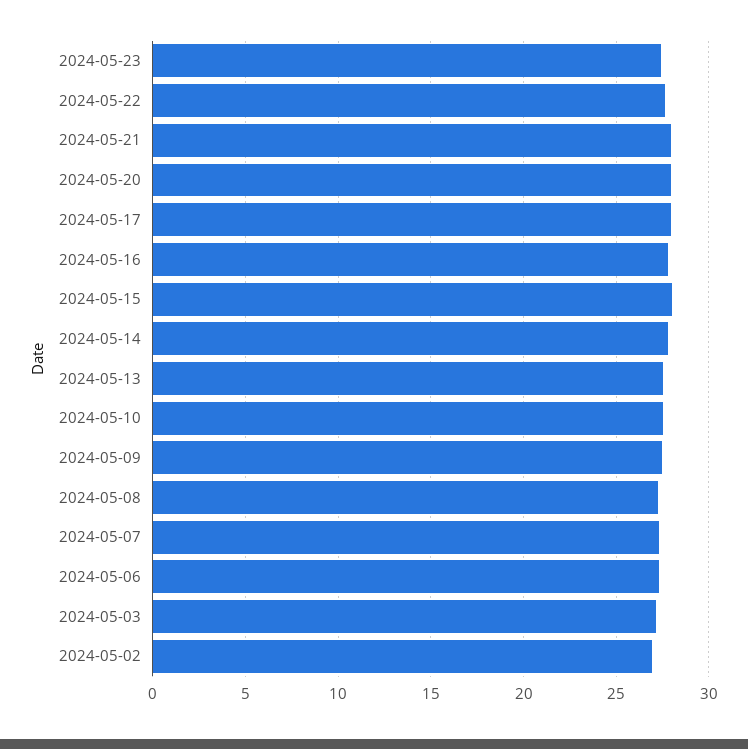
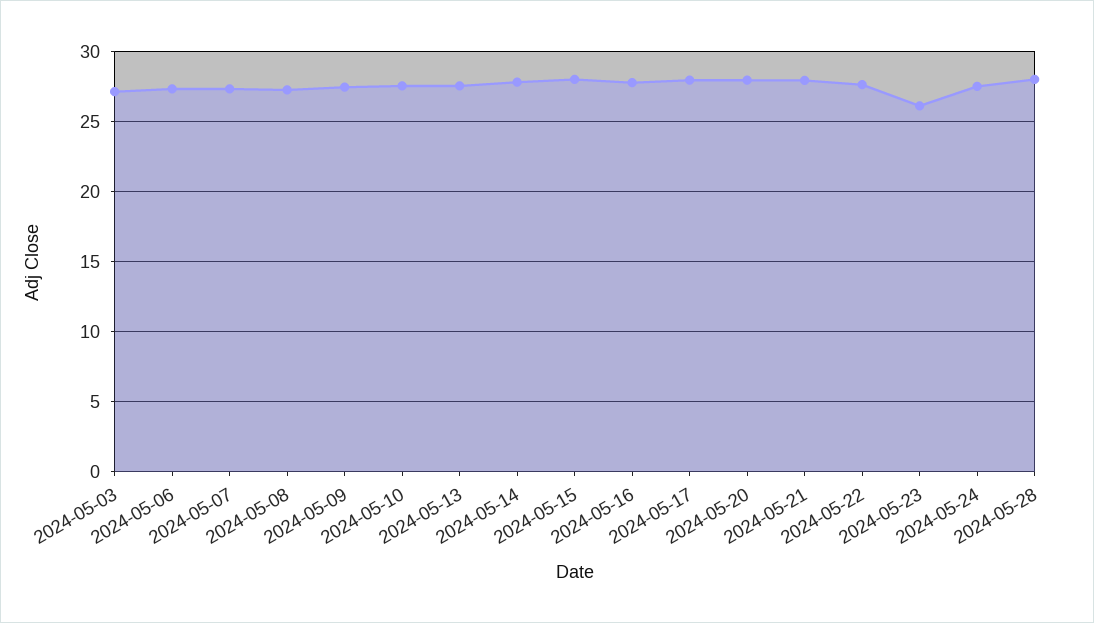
2024-05-23: 27.5 -> 26
2024-05-02: 27 -> none
2024-05-24: none -> 27.5
2024-05-28: none -> 28

